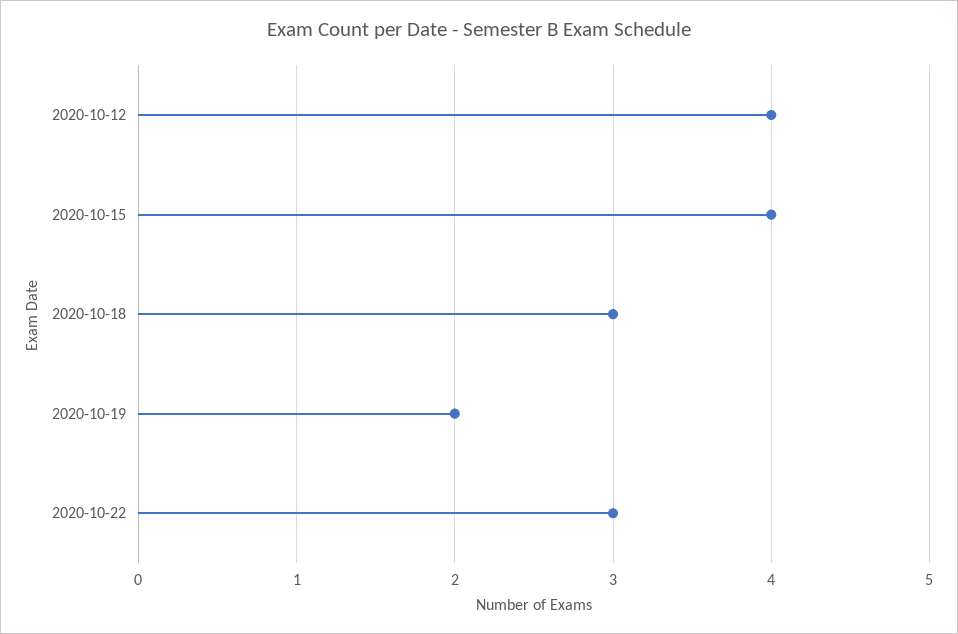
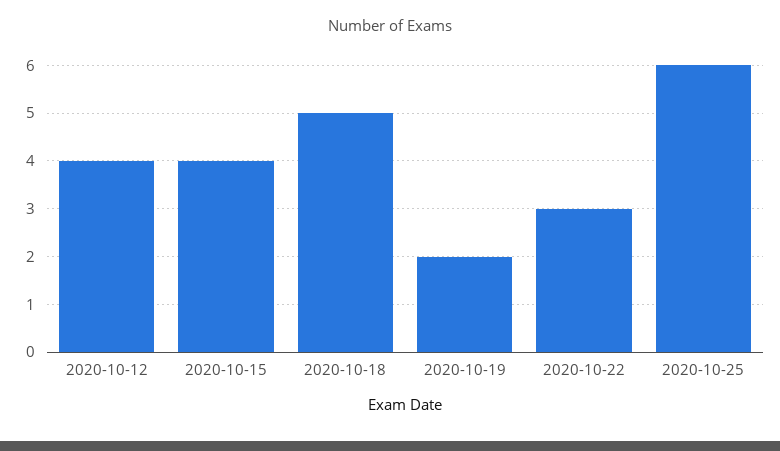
2020-10-18: 3 -> 5
2020-10-25: none -> 6

